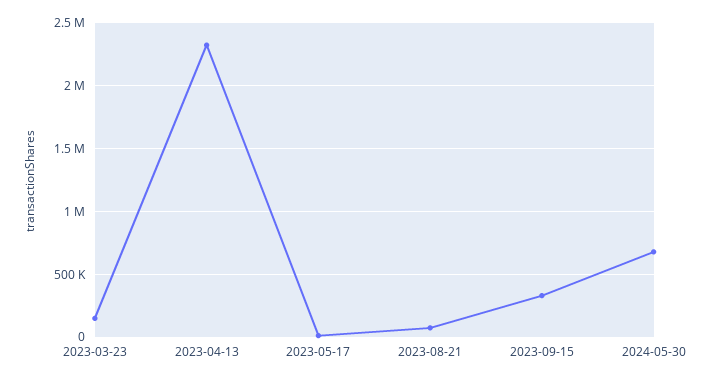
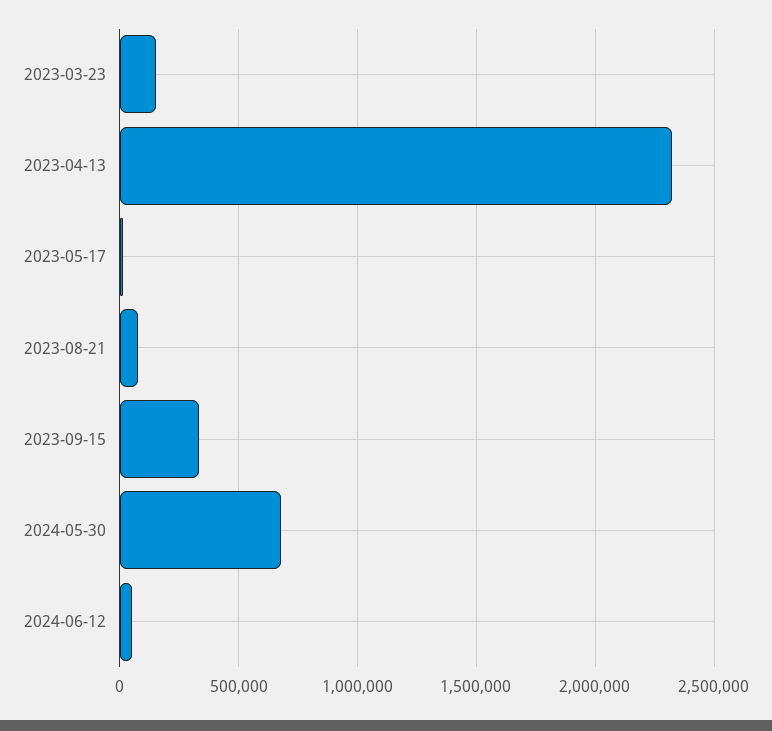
2024-06-12: none -> 50000

